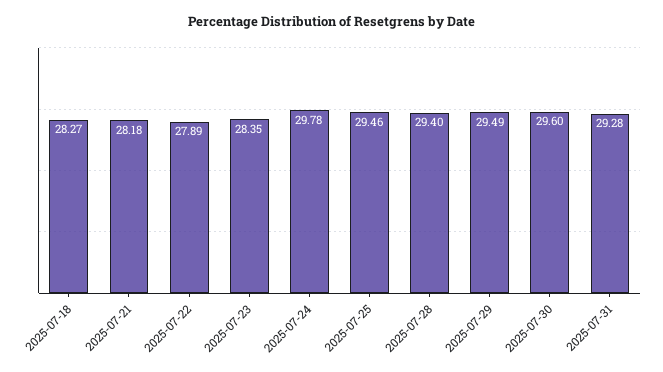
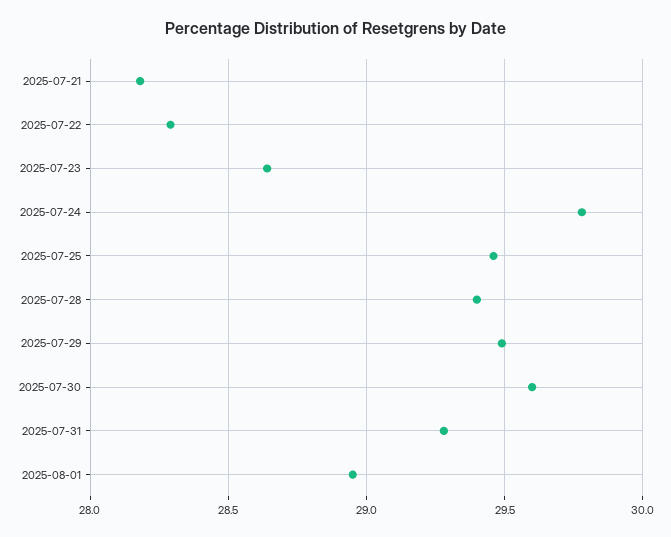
2025-07-18: 28.27 -> none
2025-07-22: 27.89 -> 28.3
2025-07-23: 28.35 -> 28.65
2025-08-01: none -> 28.95

